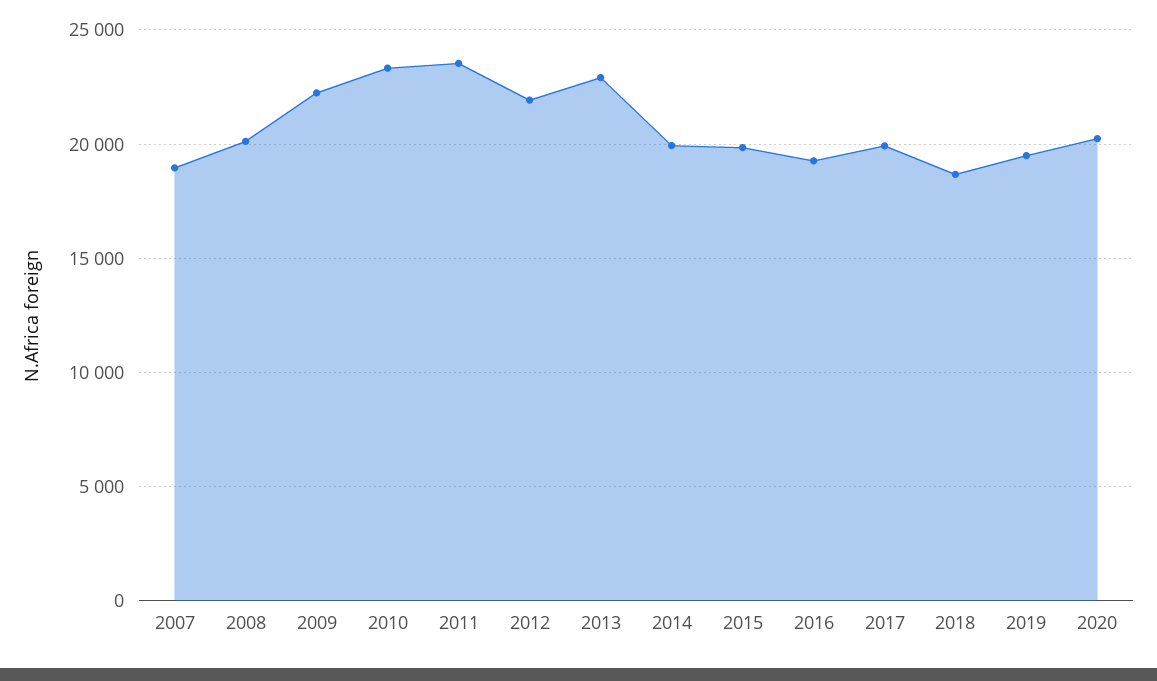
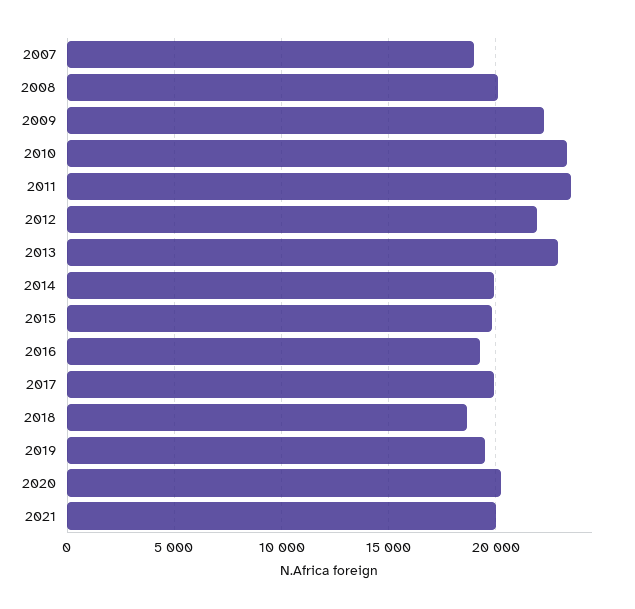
2021: none -> 20000

